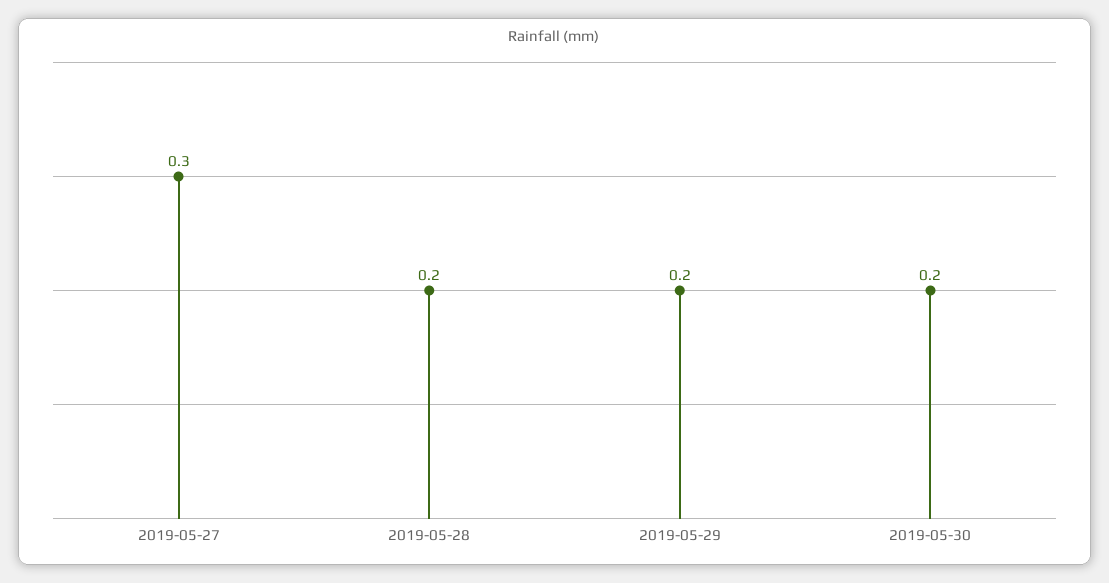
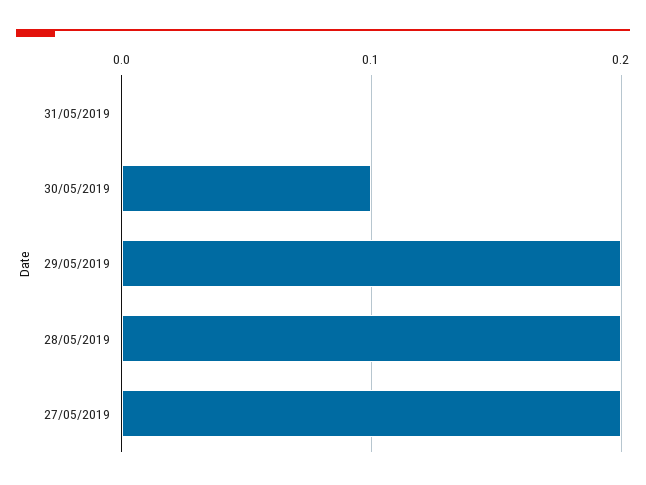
2019-05-27: 0.3 -> 0.2
2019-05-30: 0.2 -> 0.1
31/05/2019: none -> 0

